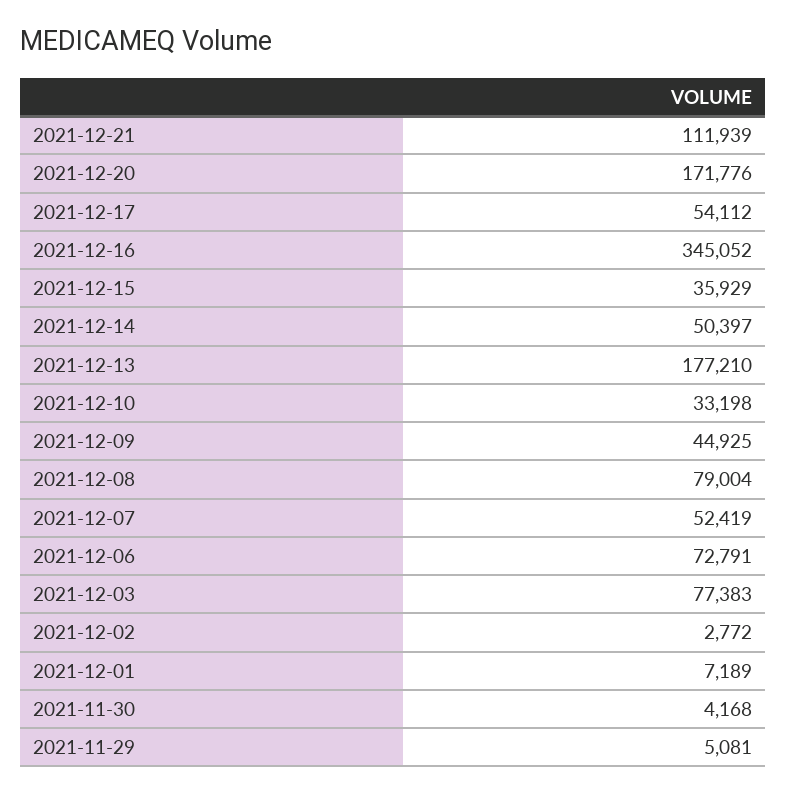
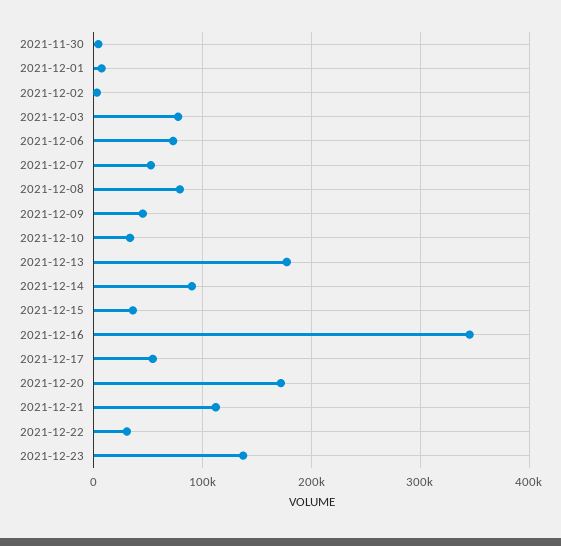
2021-12-14: 50397 -> 90000
2021-11-29: 5081 -> none
2021-12-22: none -> 30000
2021-12-23: none -> 140000

